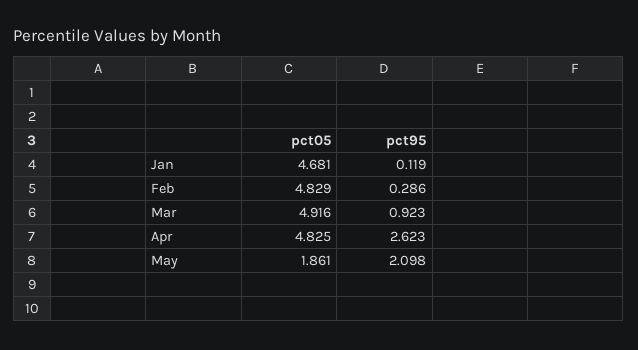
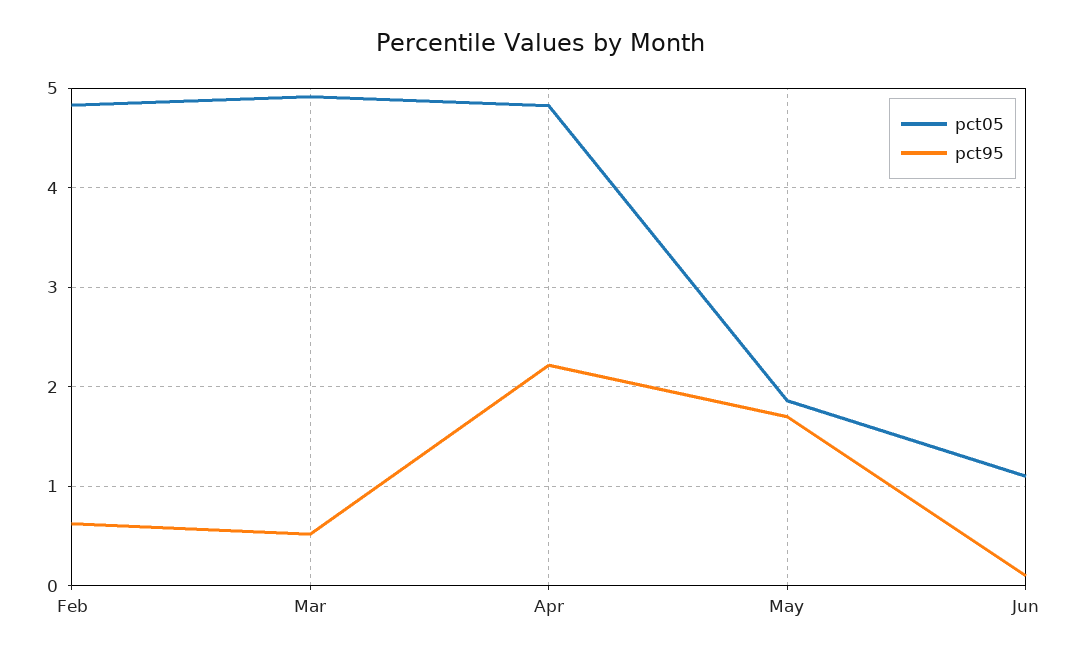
pct05, Jan: 4.681 -> none
pct95, Jan: 0.119 -> none
pct95, Feb: 0.286 -> 0.6
pct95, Mar: 0.923 -> 0.5
pct95, Apr: 2.623 -> 2.2
pct95, May: 2.098 -> 1.7
pct05, Jun: none -> 1.1
pct95, Jun: none -> 0.1

